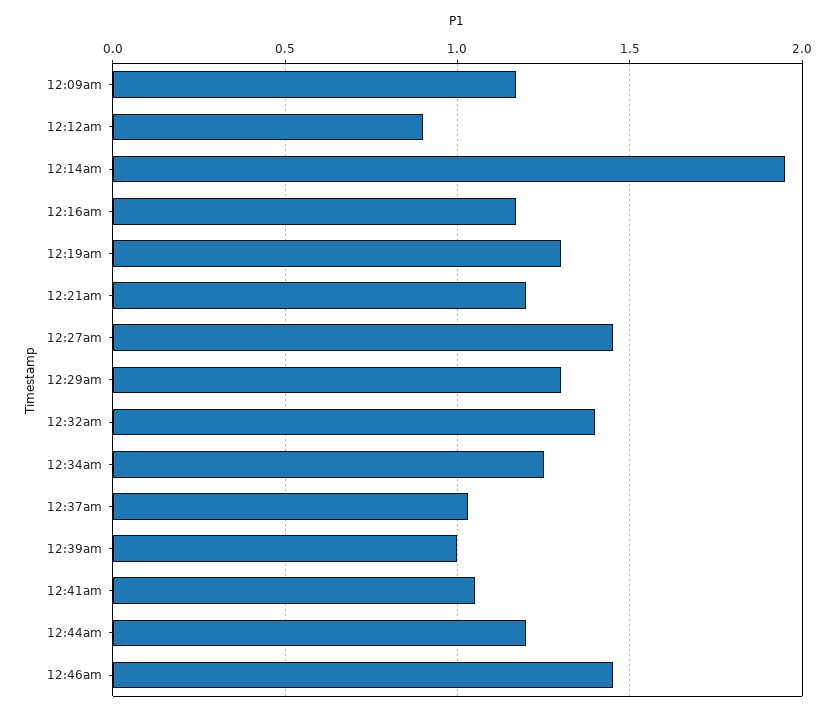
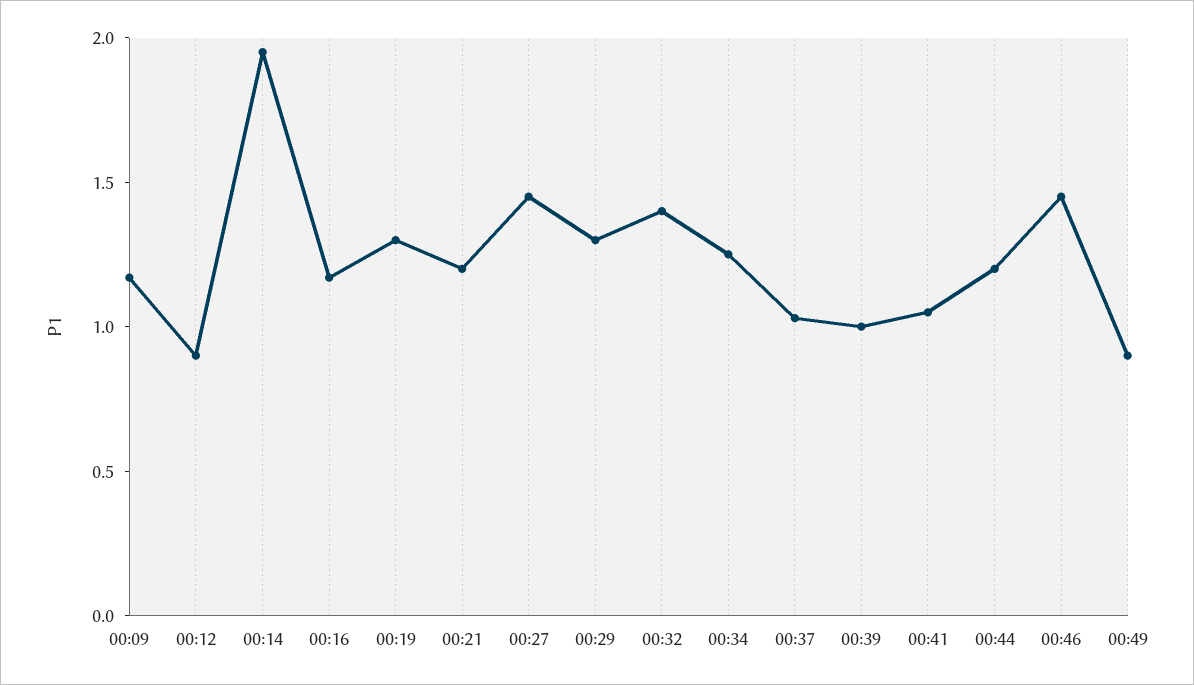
00:49: none -> 0.9

